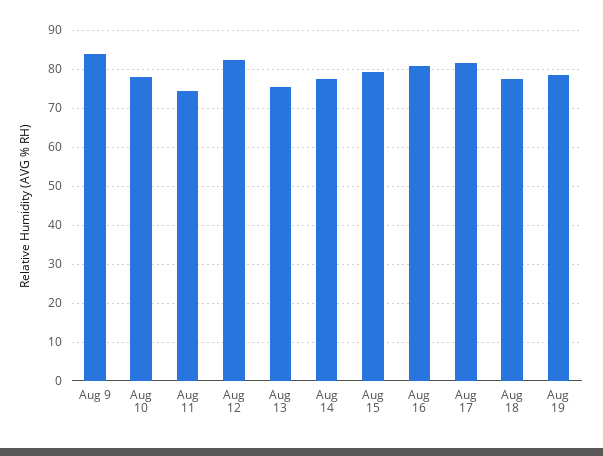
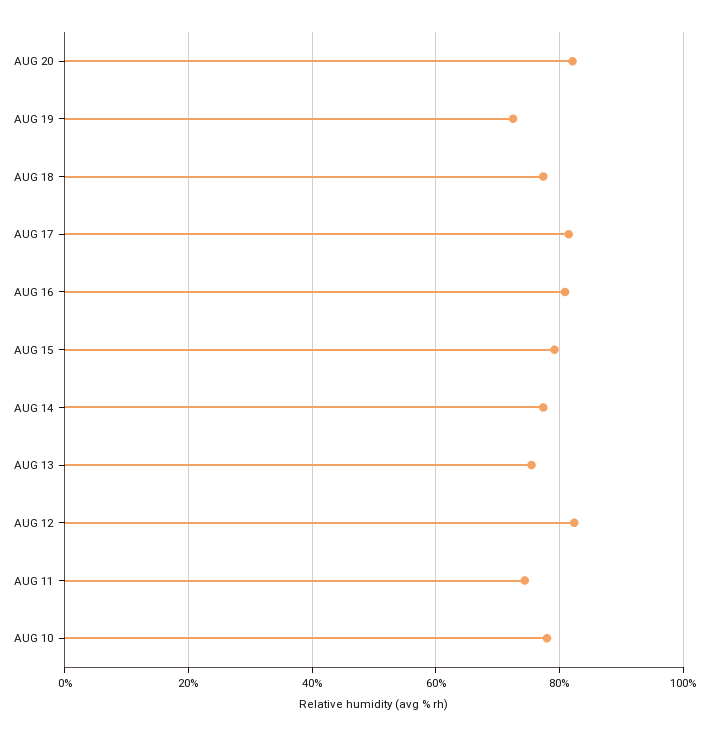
Aug 9: 84 -> none
Aug 19: 78 -> 72
AUG 20: none -> 82

